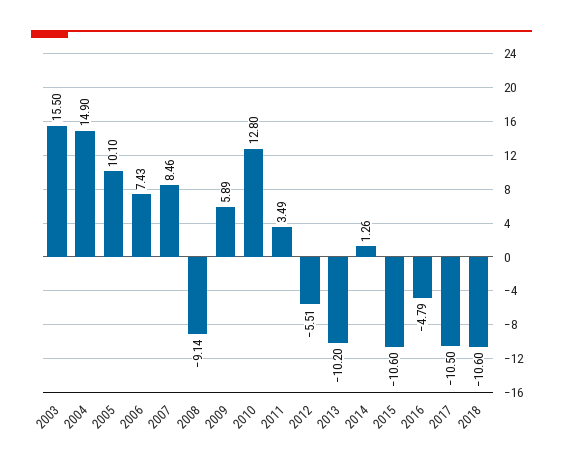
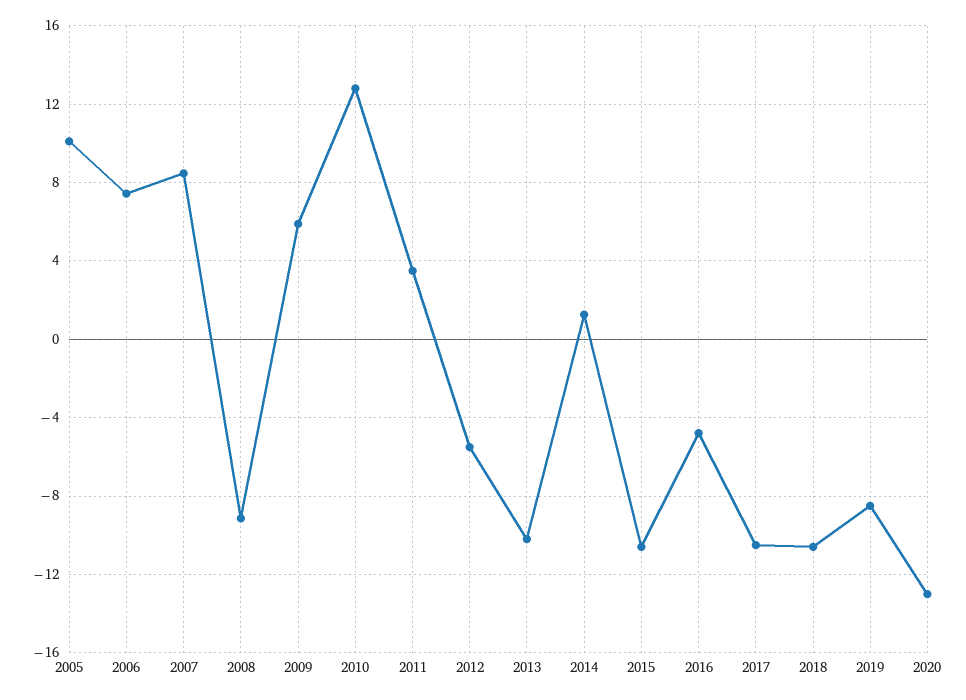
2003: 15.5 -> none
2004: 14.9 -> none
2019: none -> -8.5
2020: none -> -13

